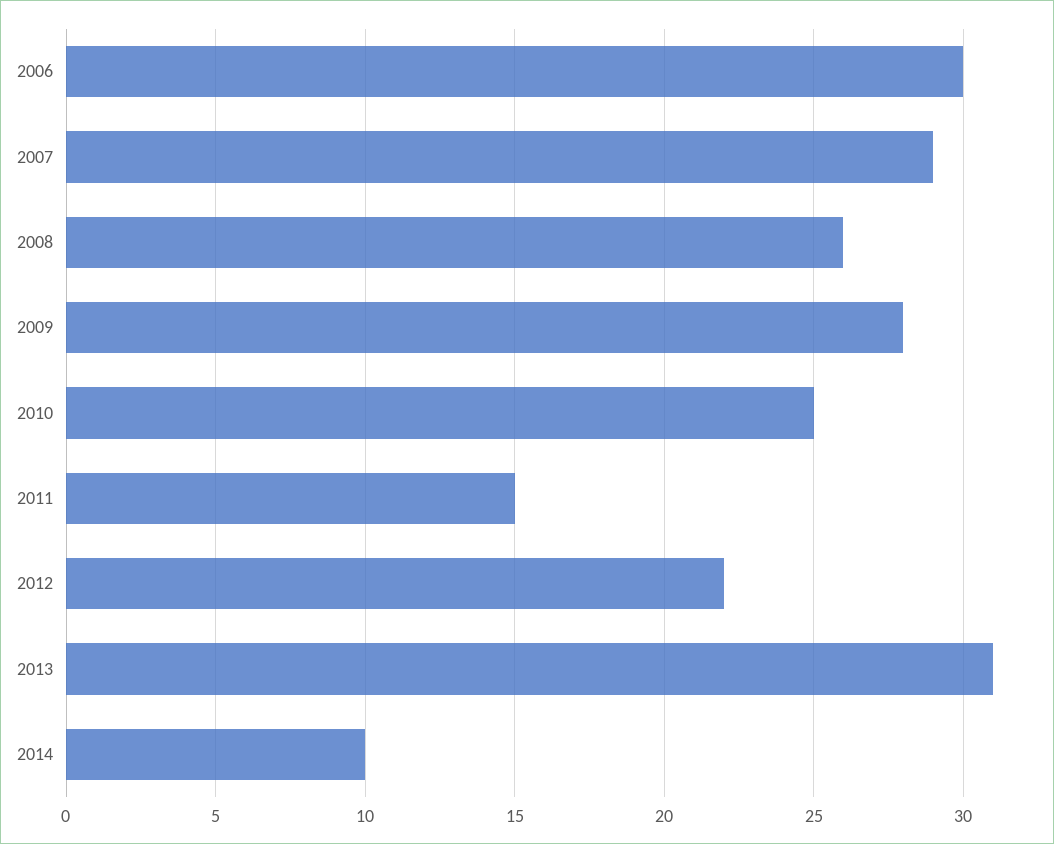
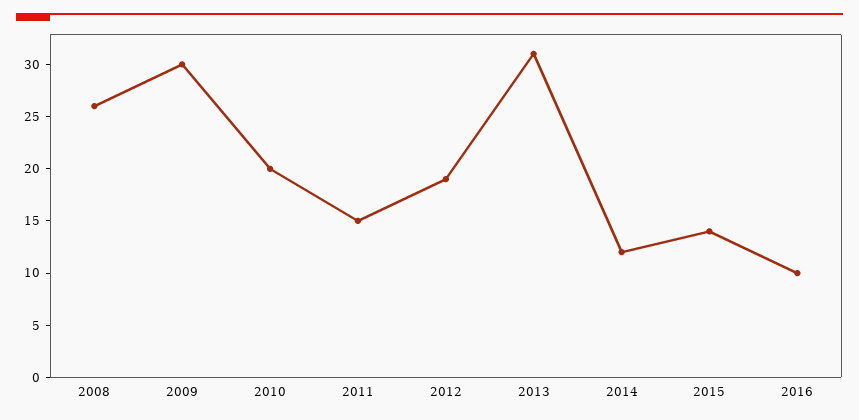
2006: 30 -> none
2007: 29 -> none
2009: 28 -> 30
2010: 25 -> 20
2012: 22 -> 19
2014: 10 -> 12
2015: none -> 14
2016: none -> 10

